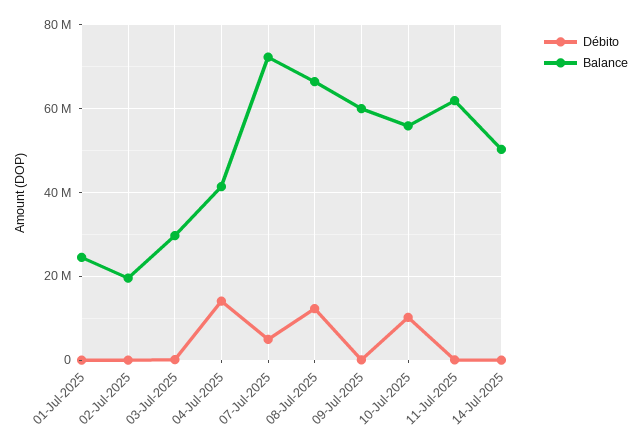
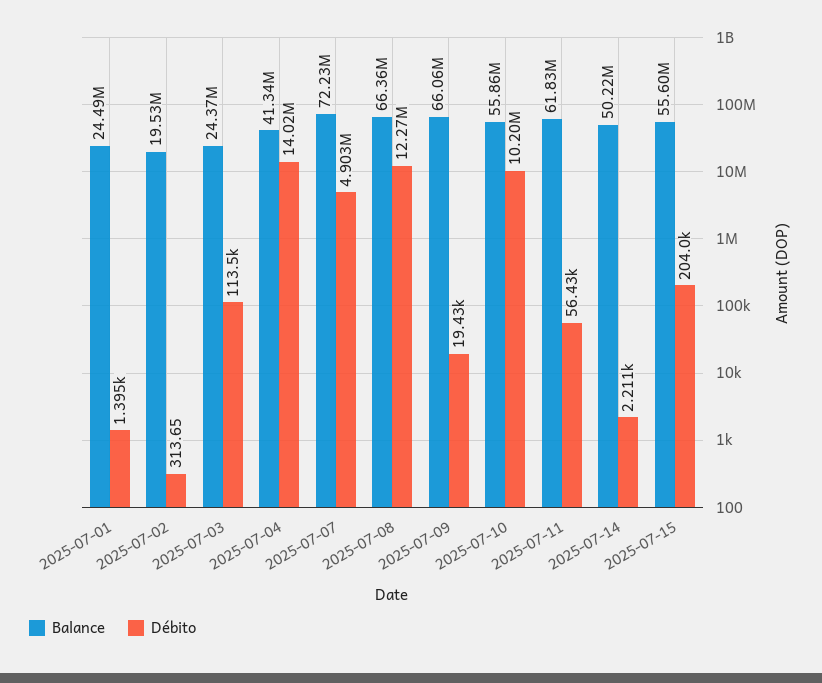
Balance, 03-Jul-2025: 30000000 -> 24370000
Balance, 09-Jul-2025: 60000000 -> 66060000
Balance, 2025-07-15: none -> 55600000
Débito, 2025-07-15: none -> 204000

